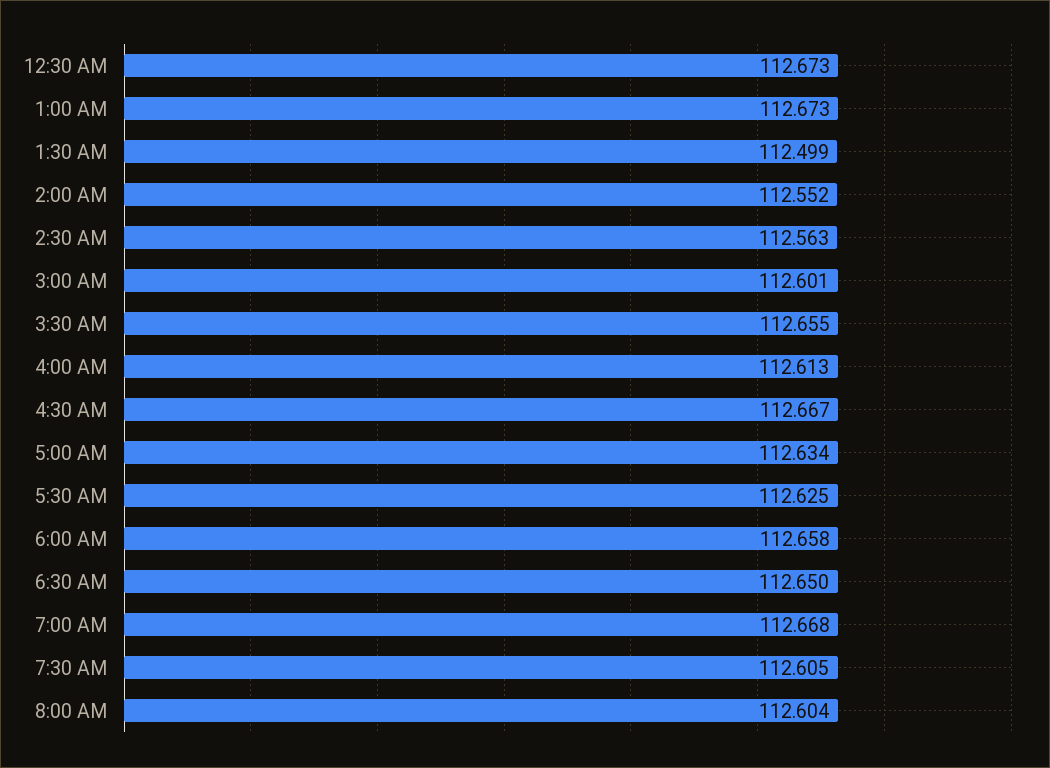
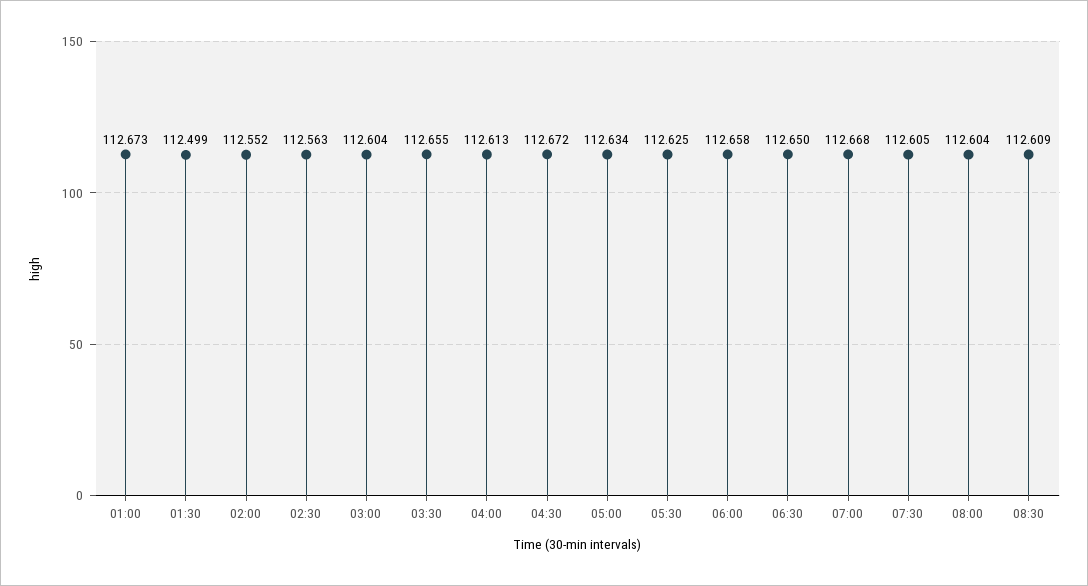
12:30 AM: 112.673 -> none
3:00 AM: 112.601 -> 112.604
4:30 AM: 112.667 -> 112.672
08:30: none -> 112.609

